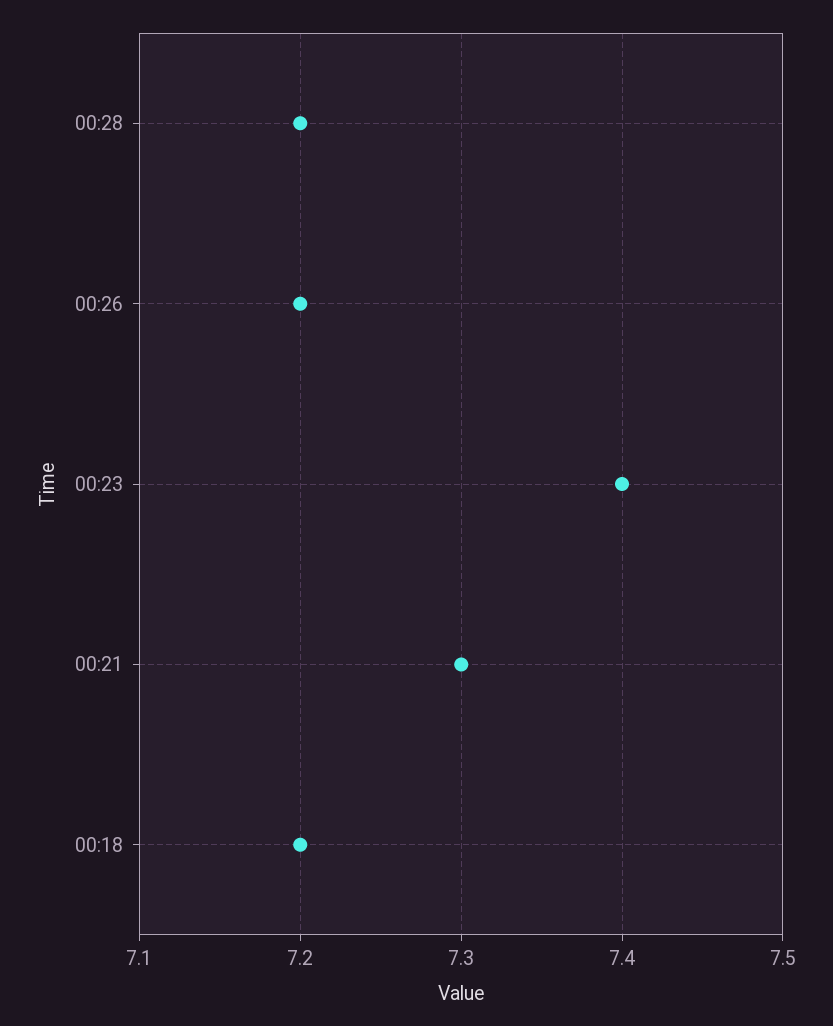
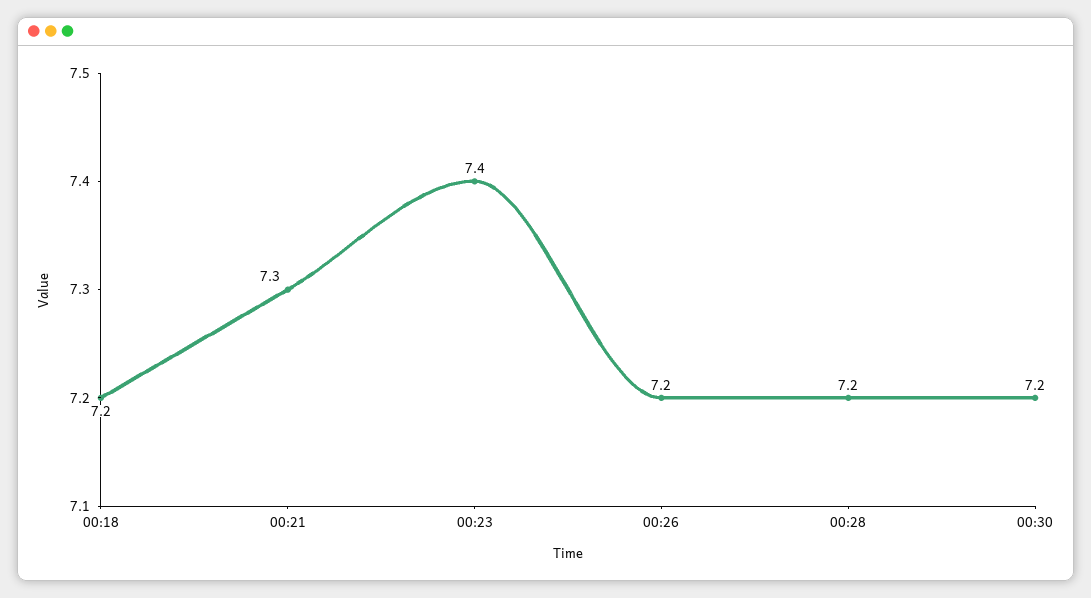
00:30: none -> 7.2

